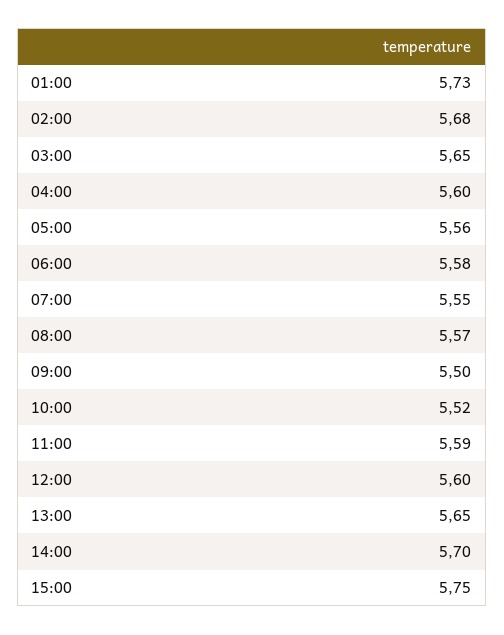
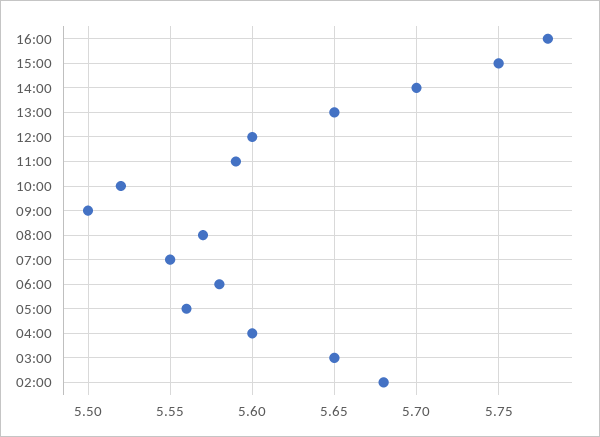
01:00: 5.73 -> none
16:00: none -> 5.78

